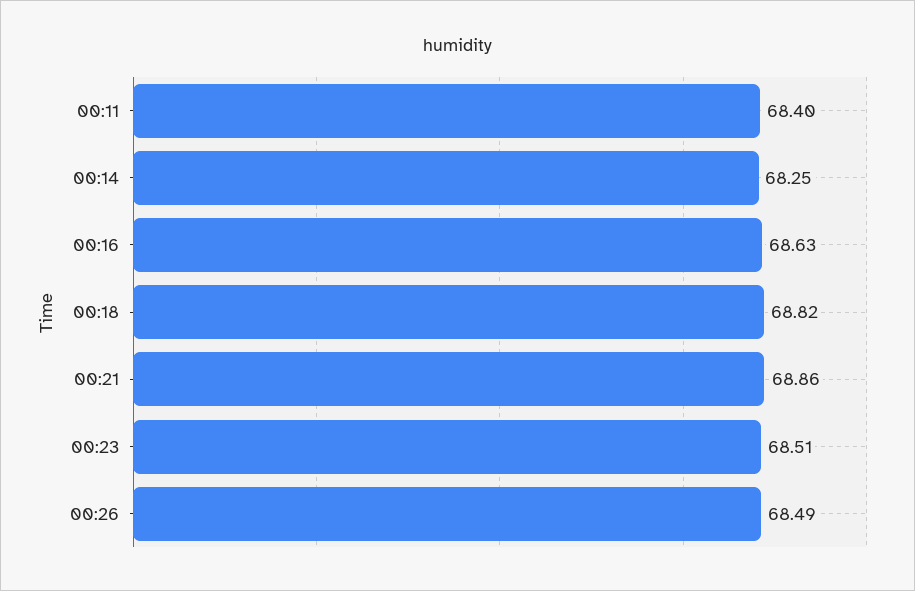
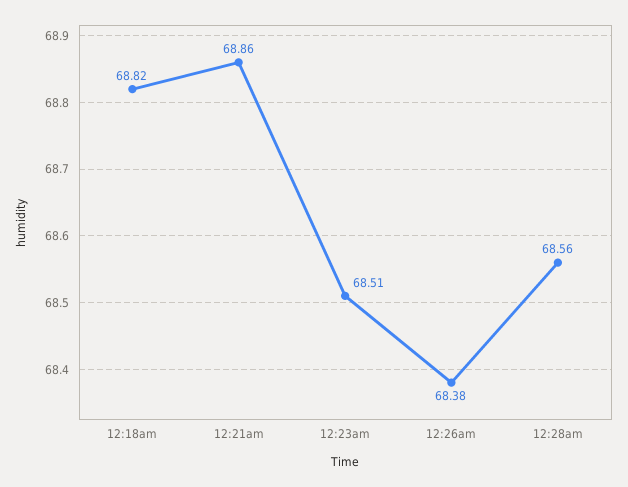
00:11: 68.4 -> none
00:14: 68.25 -> none
00:16: 68.63 -> none
00:26: 68.49 -> 68.38
12:28am: none -> 68.56

